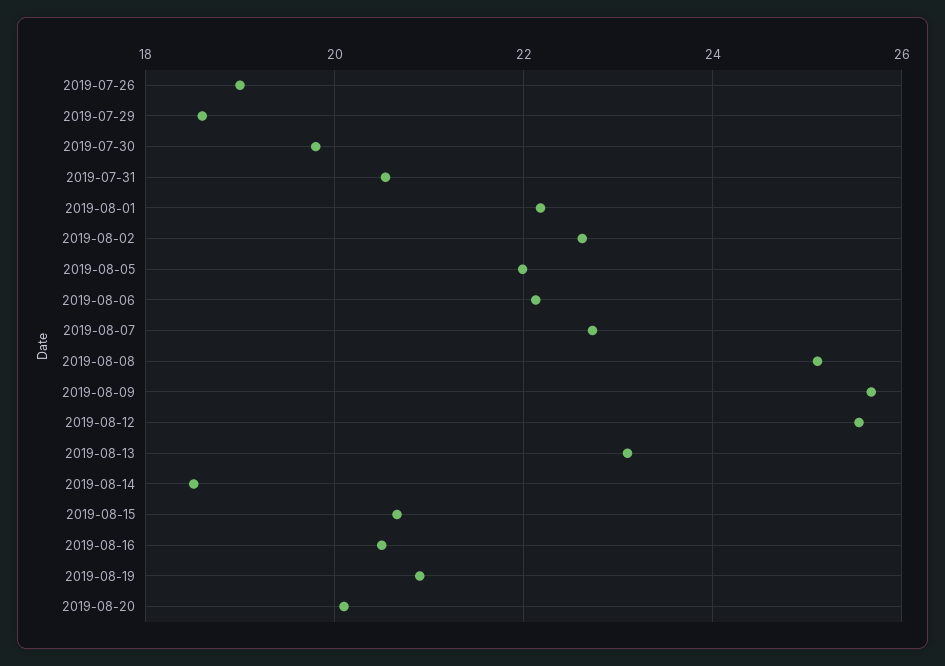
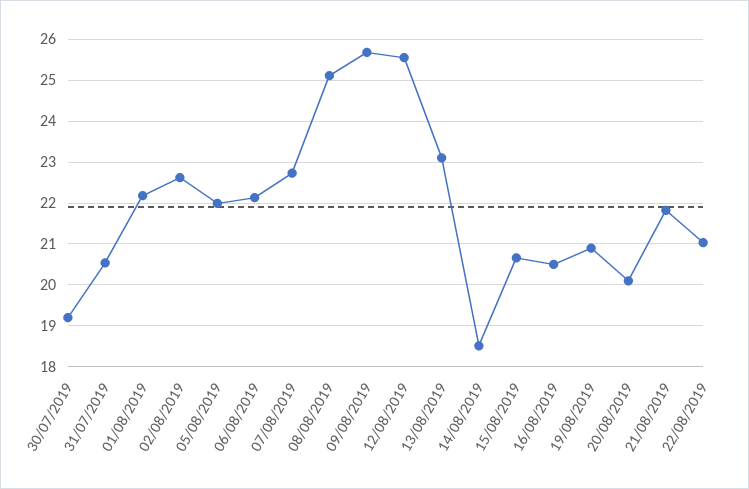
2019-07-26: 19 -> none
2019-07-29: 18.6 -> none
2019-07-30: 19.8 -> 19.2
21/08/2019: none -> 21.8
22/08/2019: none -> 21

